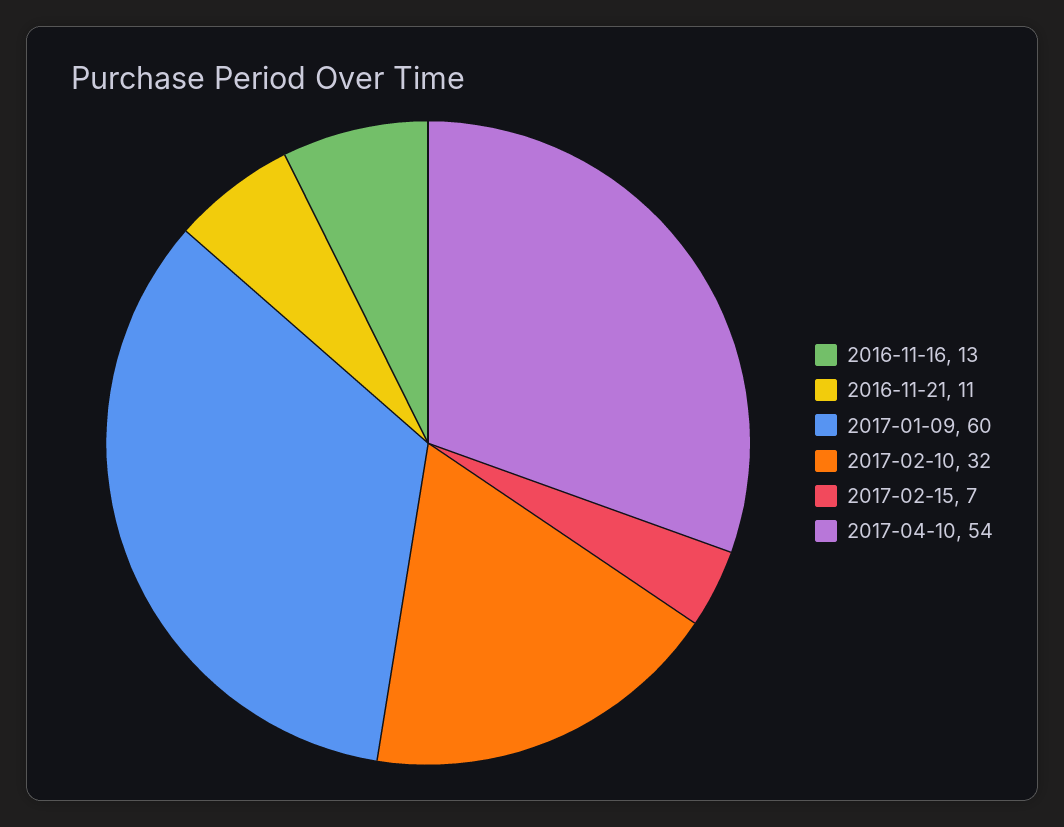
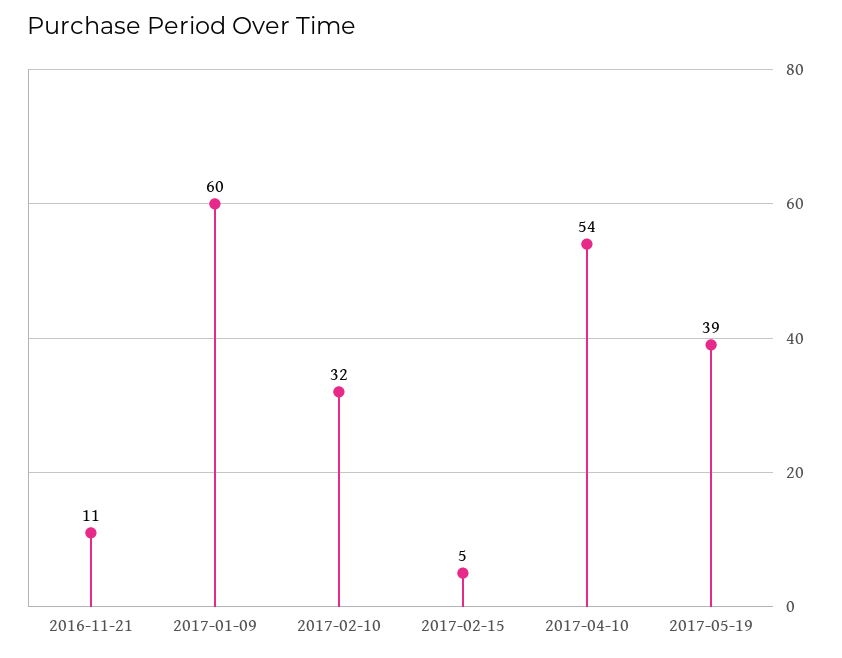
2016-11-16: 13 -> none
2017-02-15: 7 -> 5
2017-05-19: none -> 39

